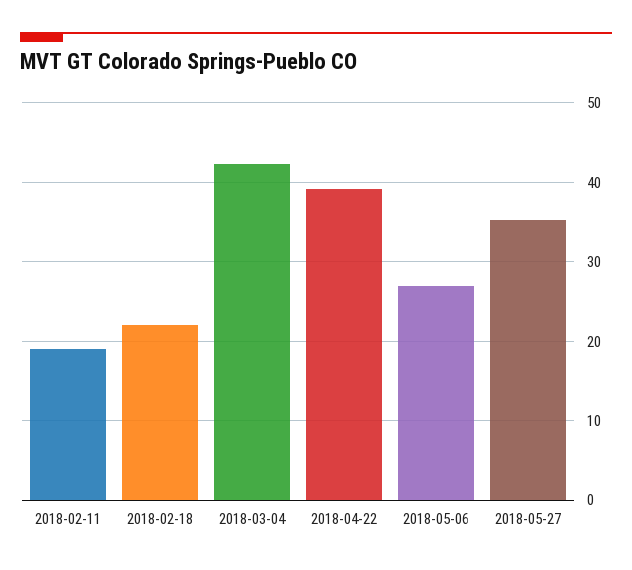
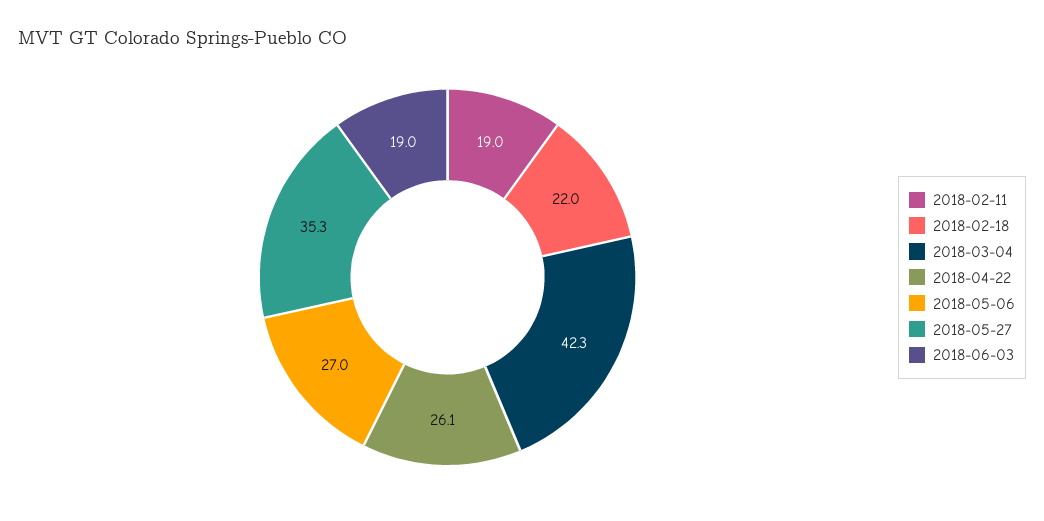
2018-04-22: 39 -> 26.1
2018-06-03: none -> 19

